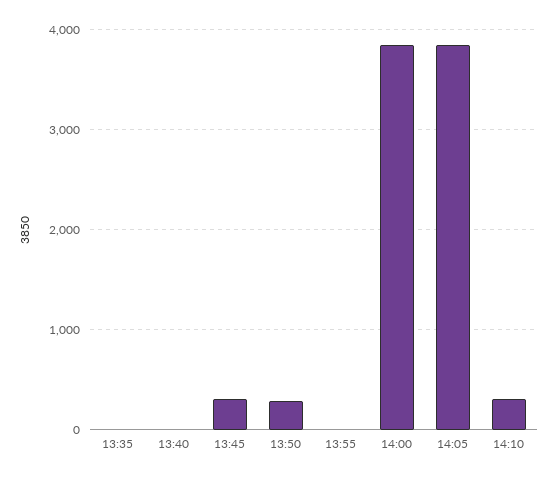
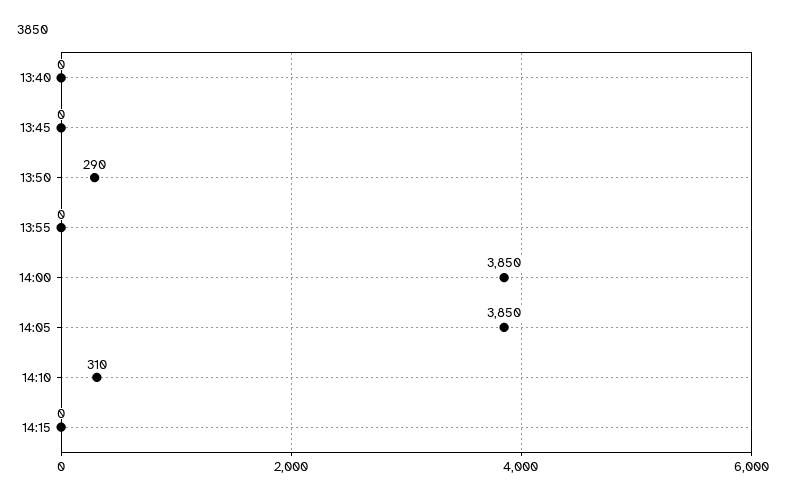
13:35: 0 -> none
13:45: 300 -> 0
14:15: none -> 0

